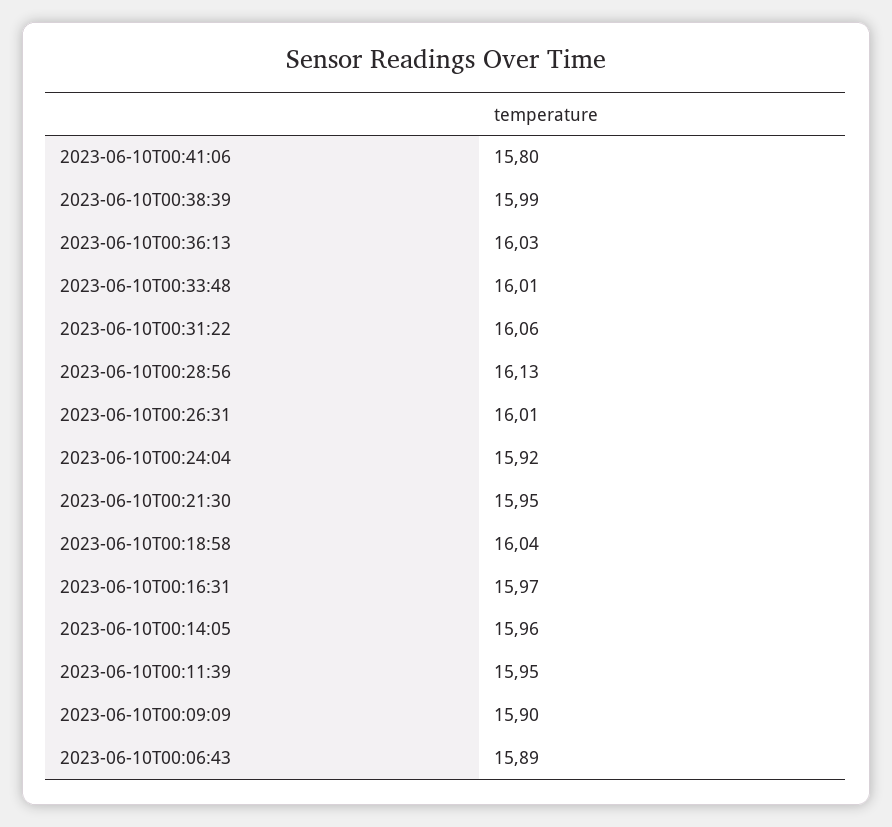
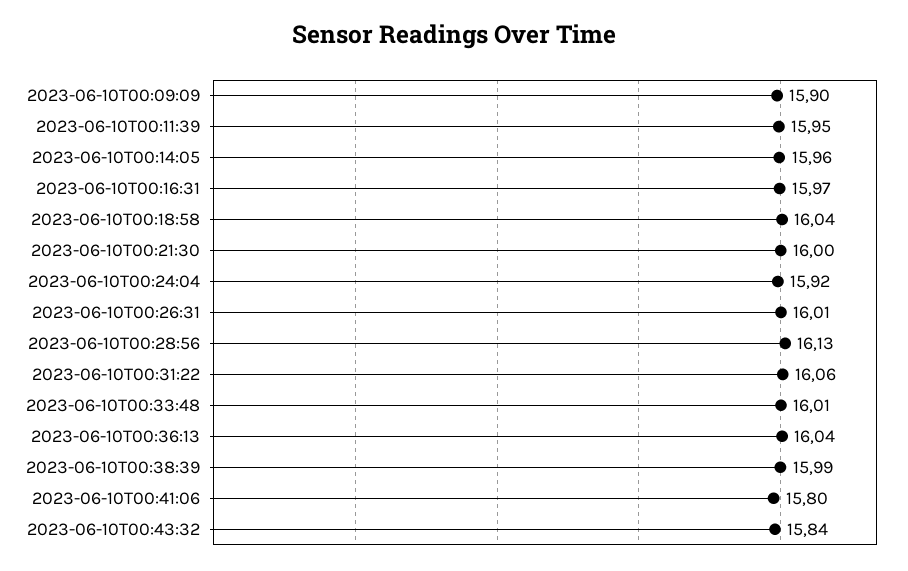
2023-06-10T00:36:13: 16.03 -> 16.04
2023-06-10T00:21:30: 15.95 -> 16
2023-06-10T00:06:43: 15.89 -> none
2023-06-10T00:43:32: none -> 15.84

